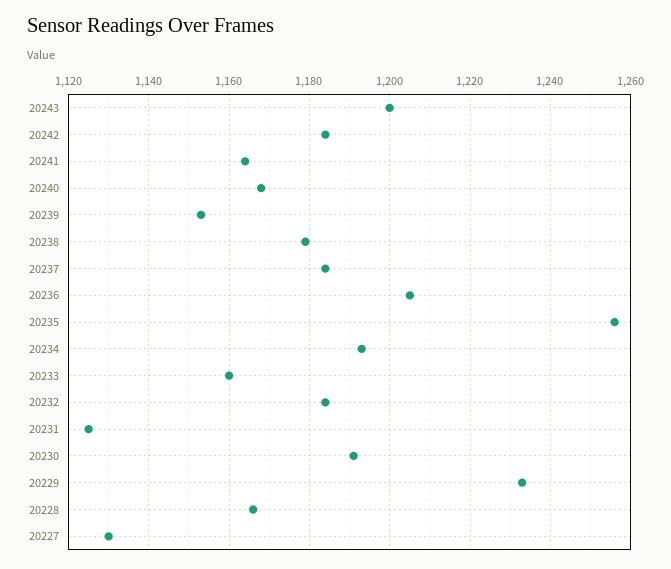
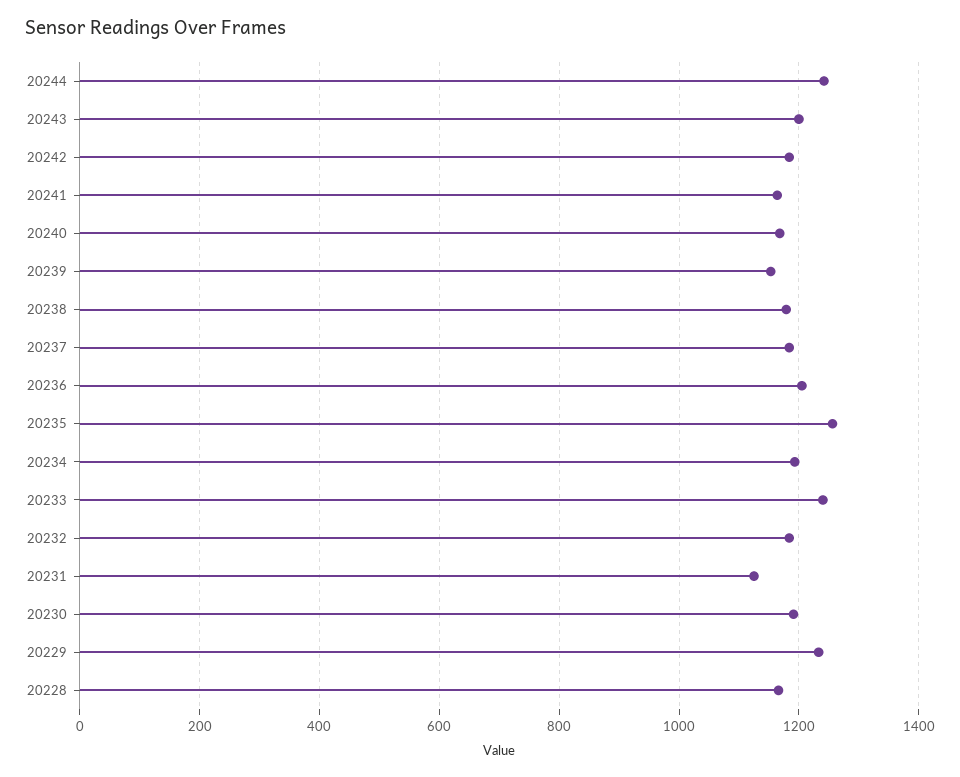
20233: 1160 -> 1240
20227: 1130 -> none
20244: none -> 1240

